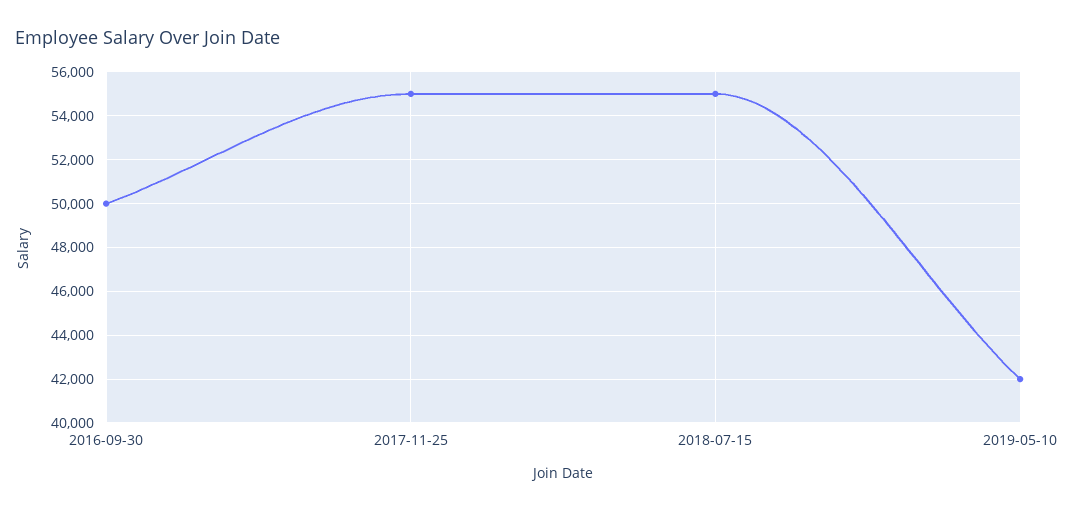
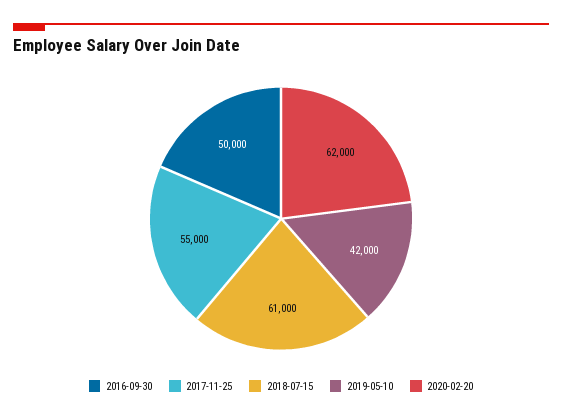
2018-07-15: 55000 -> 61000
2020-02-20: none -> 62000

